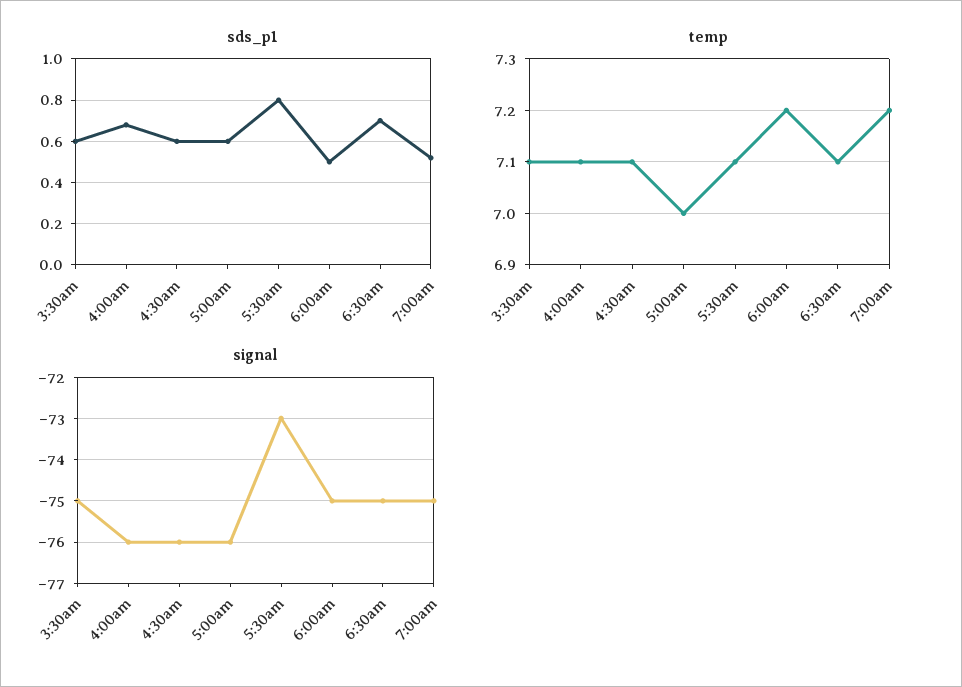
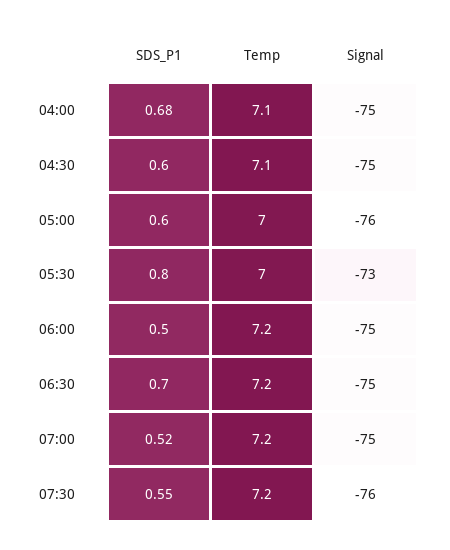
sds_p1, 3:30am: 0.6 -> none
temp, 3:30am: 7.1 -> none
temp, 5:30am: 7.1 -> 7
temp, 6:30am: 7.1 -> 7.2
signal, 3:30am: -75 -> none
signal, 4:00am: -76 -> -75
signal, 4:30am: -76 -> -75
sds_p1, 07:30: none -> 0.55
temp, 07:30: none -> 7.2
signal, 07:30: none -> -76

